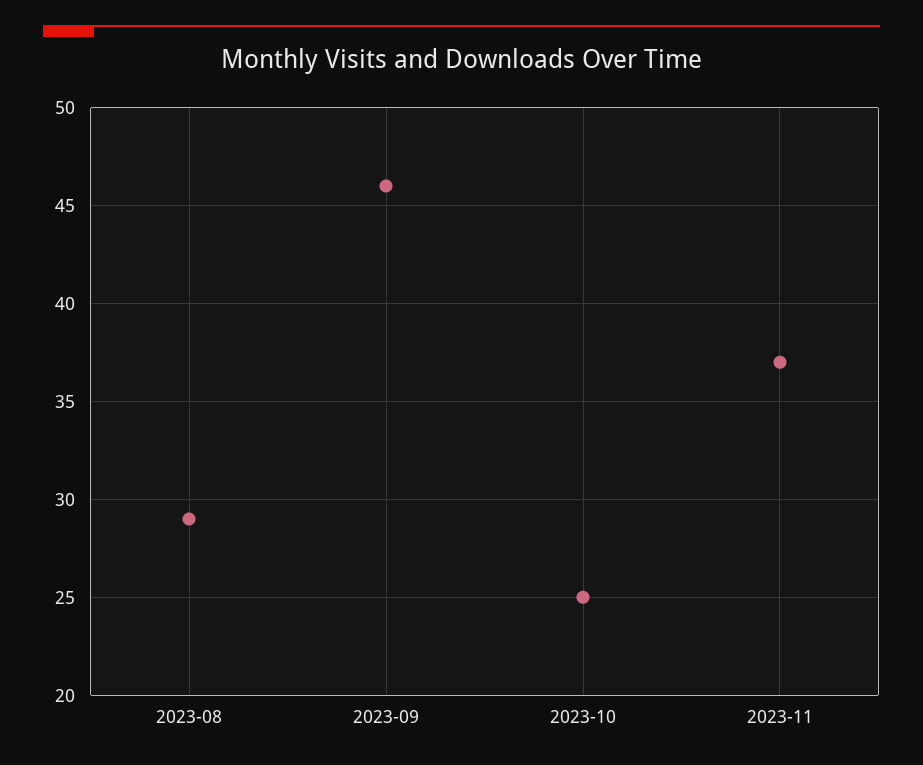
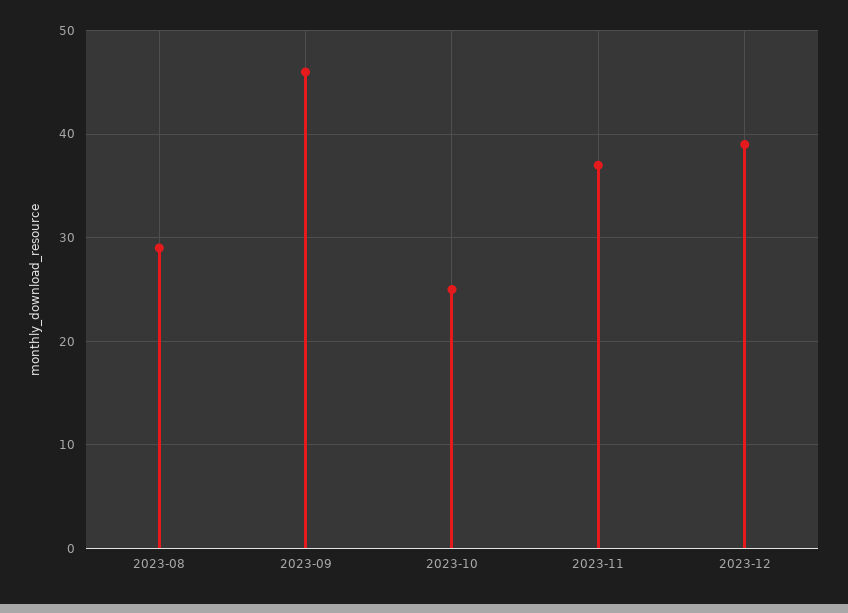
2023-12: none -> 39

